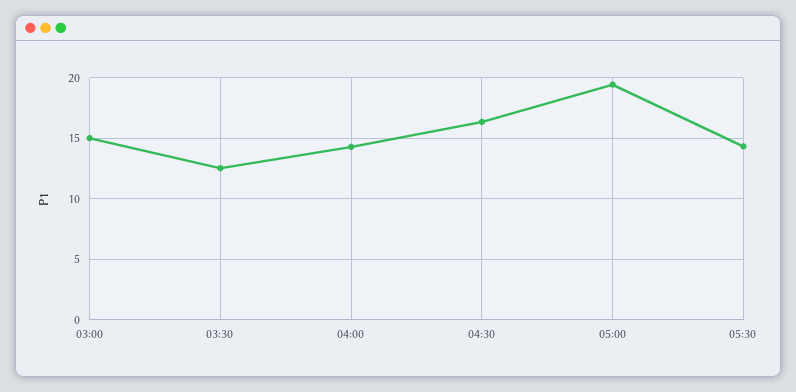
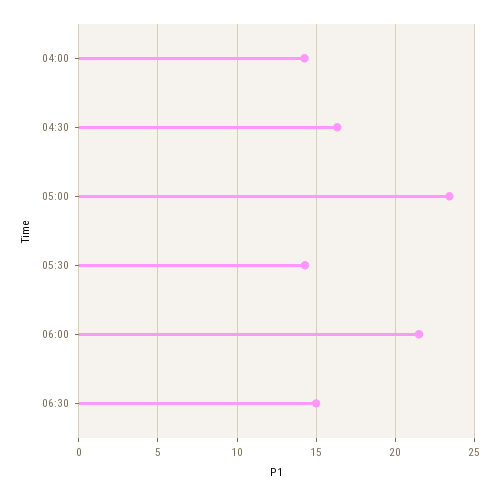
03:00: 15 -> none
03:30: 12.5 -> none
05:00: 19.5 -> 23.5
06:00: none -> 21.5
06:30: none -> 15

